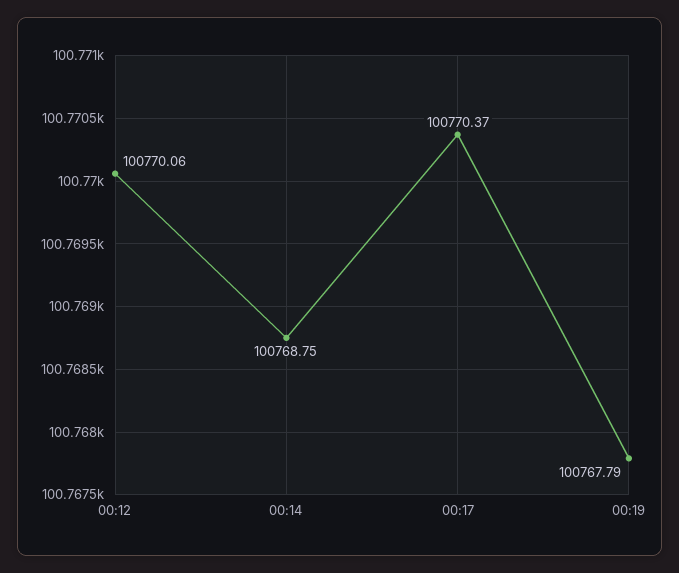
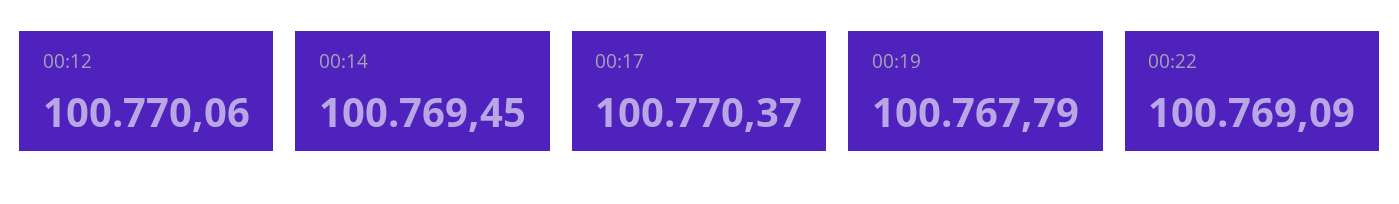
00:14: 100768.75 -> 100769.45
00:22: none -> 100769.09

